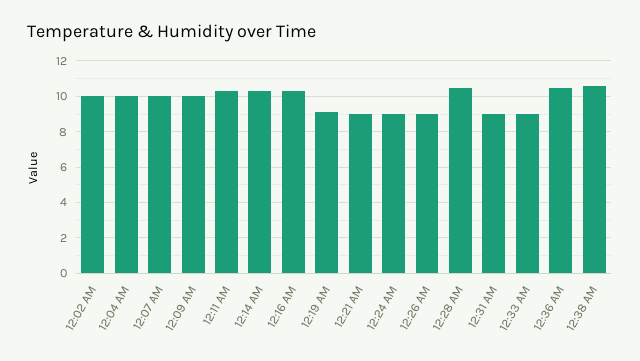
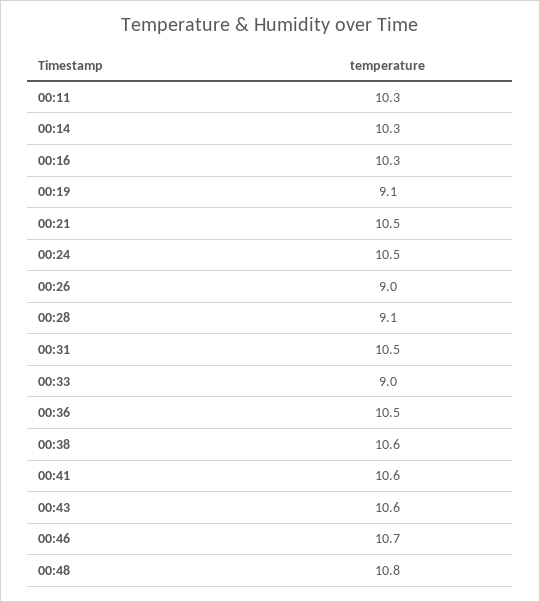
12:02 AM: 10 -> none
12:04 AM: 10 -> none
12:07 AM: 10 -> none
12:09 AM: 10 -> none
12:21 AM: 9 -> 10.5
12:24 AM: 9 -> 10.5
12:28 AM: 10.5 -> 9.1
12:31 AM: 9 -> 10.5
00:41: none -> 10.6
00:43: none -> 10.6
00:46: none -> 10.7
00:48: none -> 10.8

